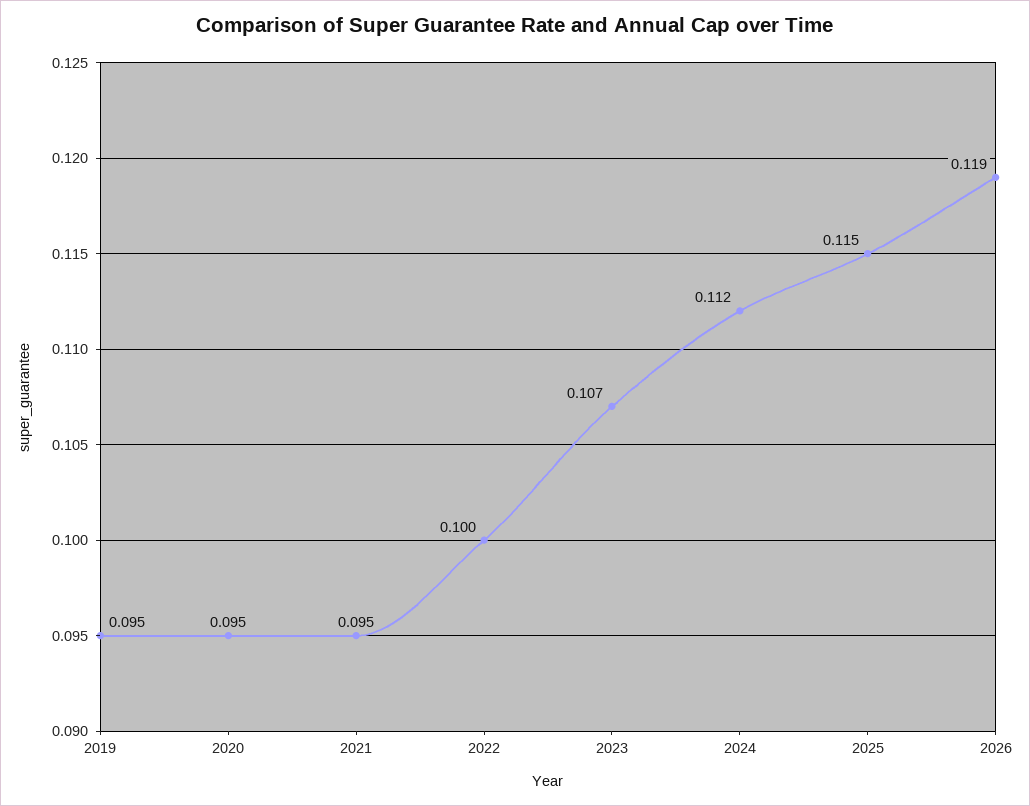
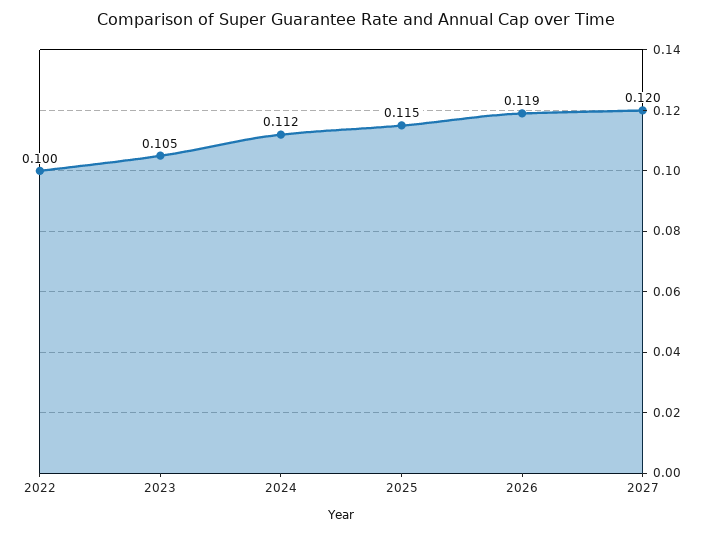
2019: 0.095 -> none
2020: 0.095 -> none
2021: 0.095 -> none
2023: 0.107 -> 0.105
2027: none -> 0.12

